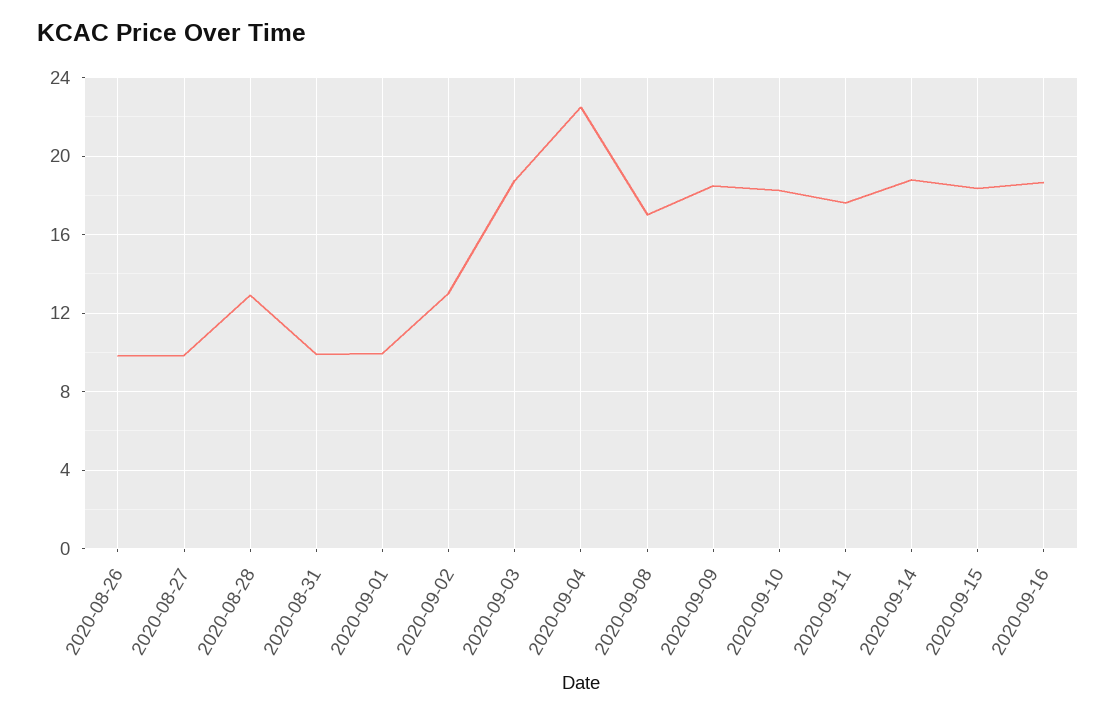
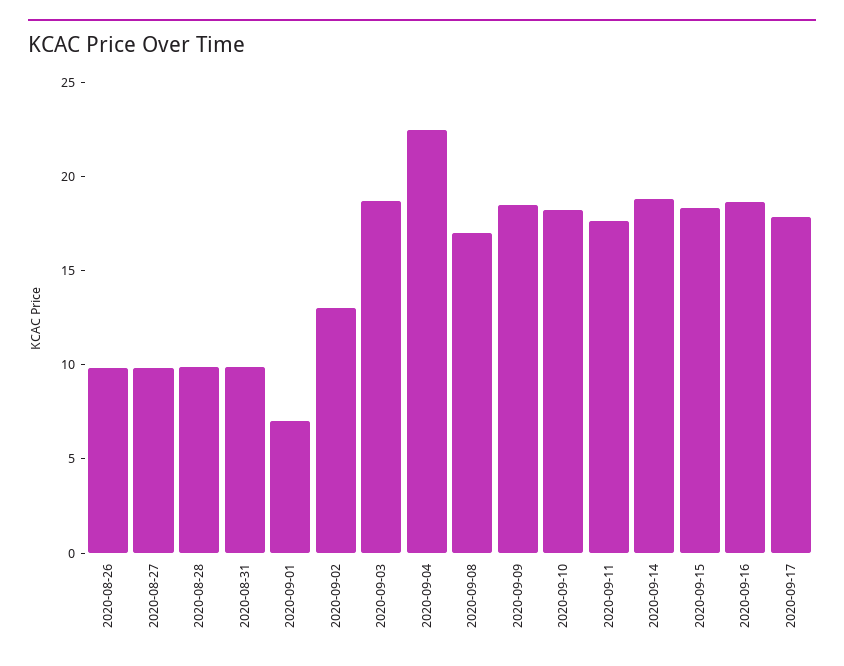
2020-08-28: 13 -> 10
2020-09-01: 10 -> 7
2020-09-17: none -> 18

